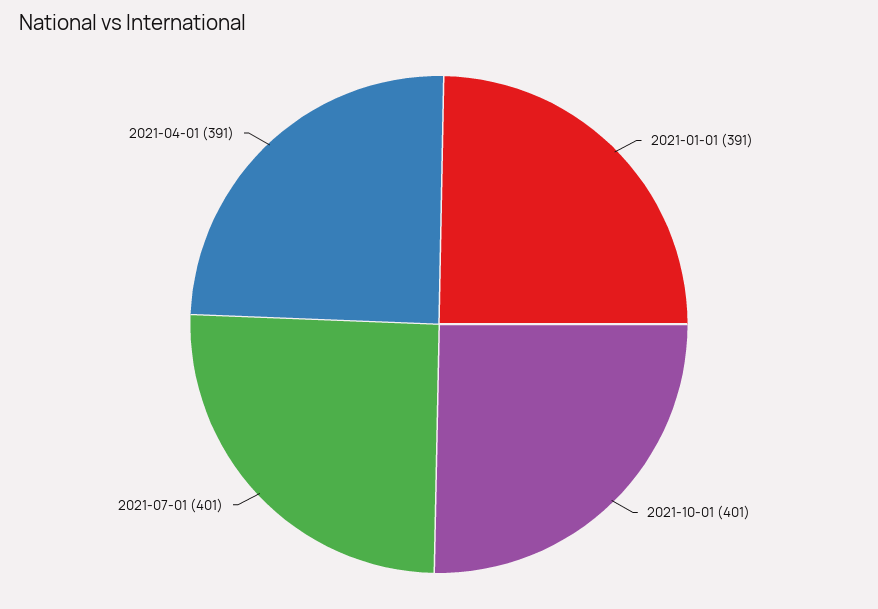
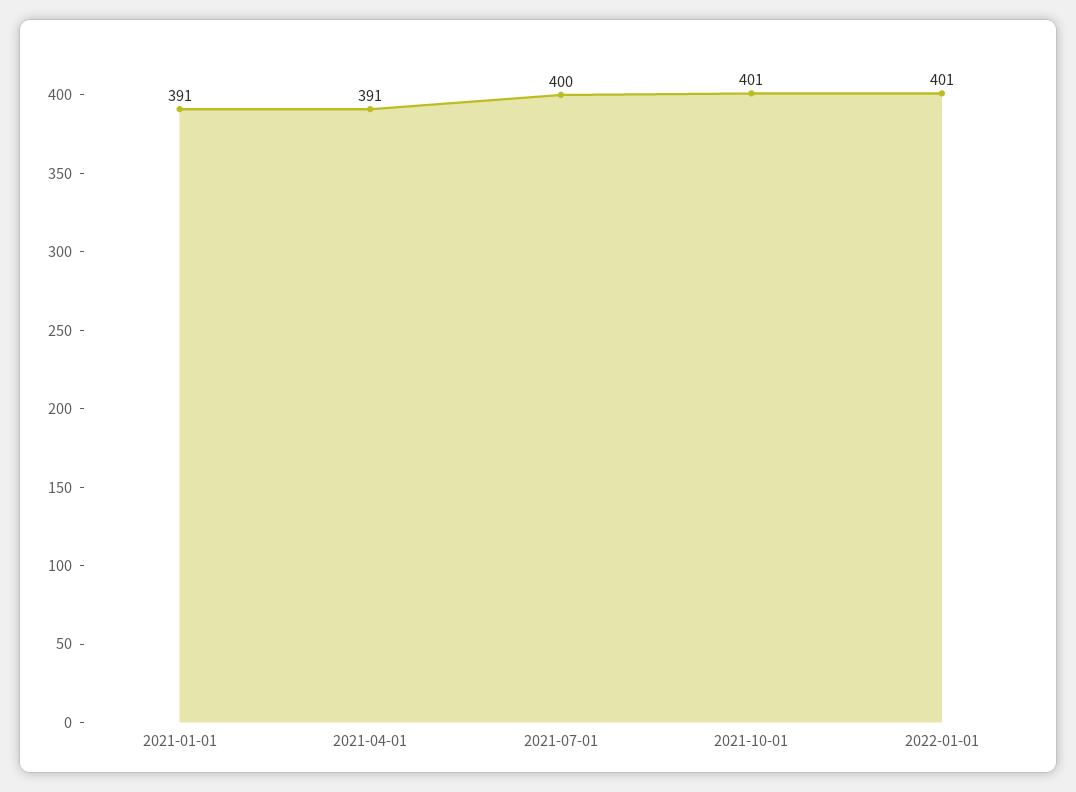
2021-07-01: 401 -> 400
2022-01-01: none -> 401

